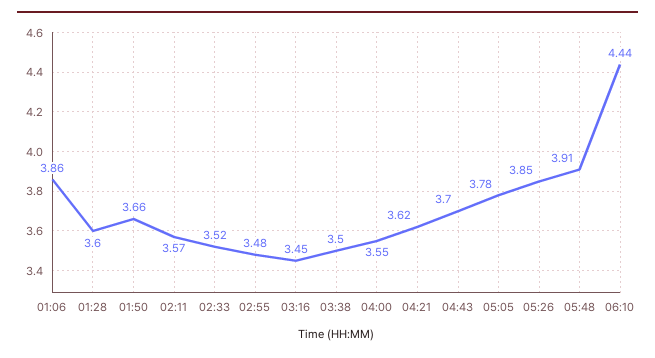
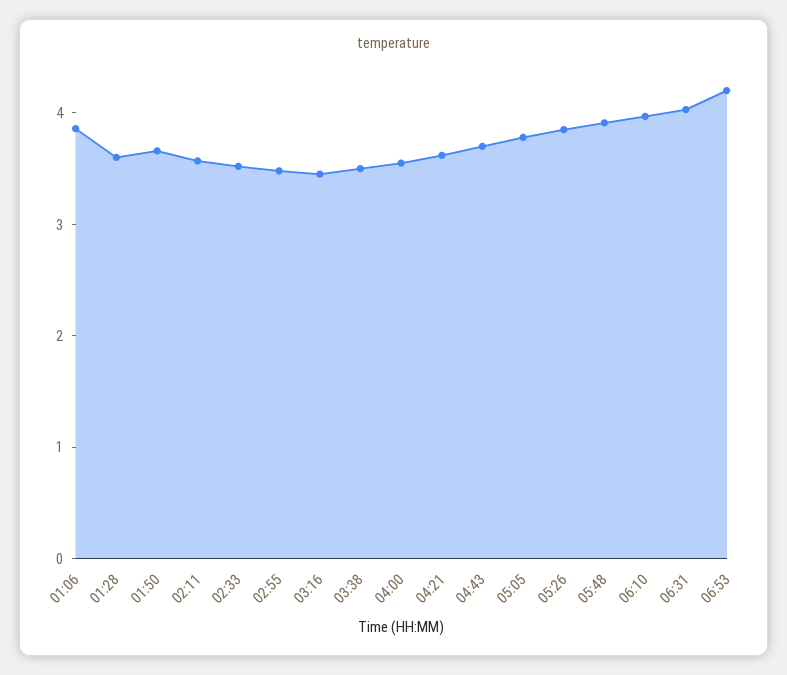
06:10: 4.44 -> 4
06:31: none -> 4
06:53: none -> 4.2

